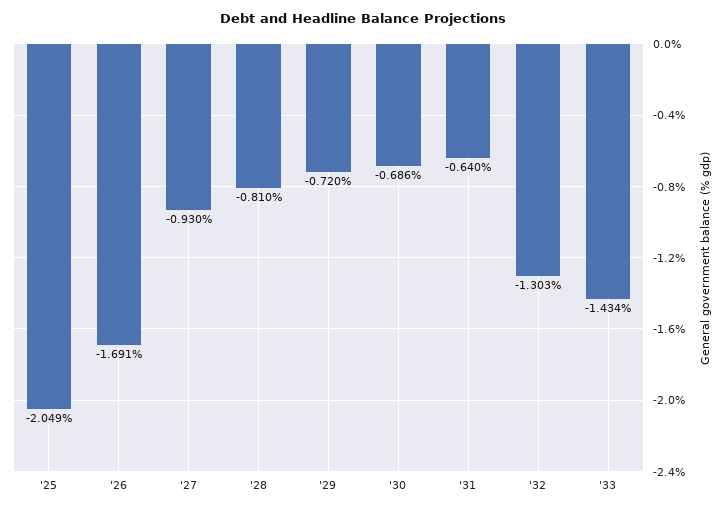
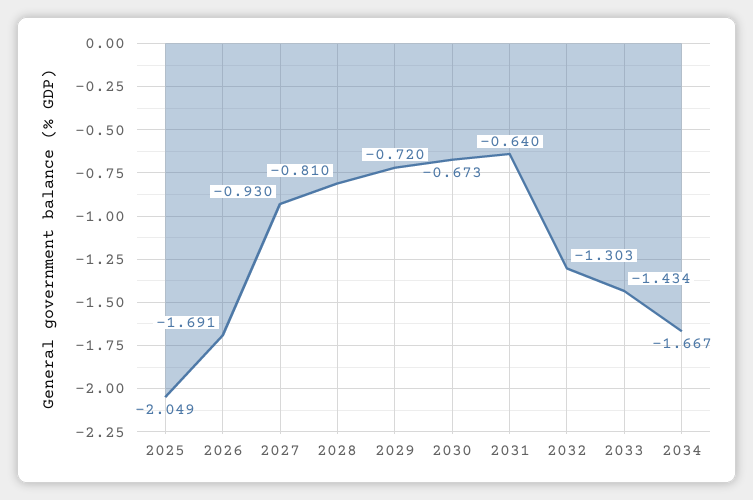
'30: -0.686 -> -0.673
2034: none -> -1.667

